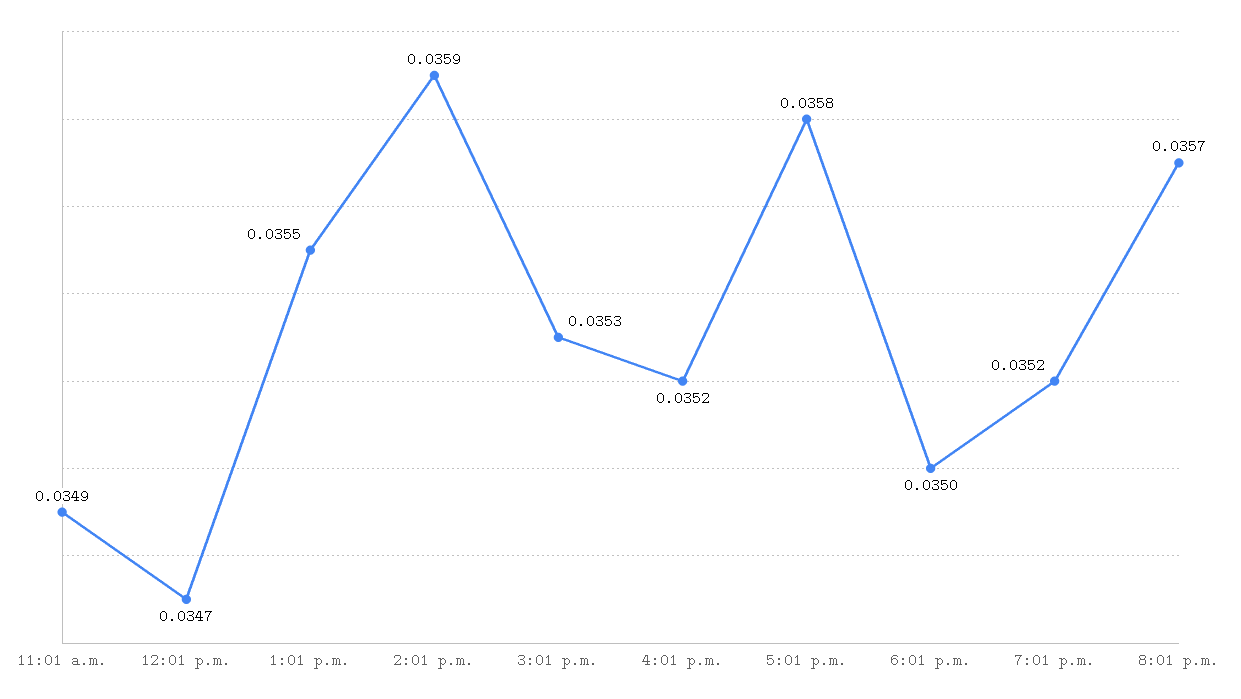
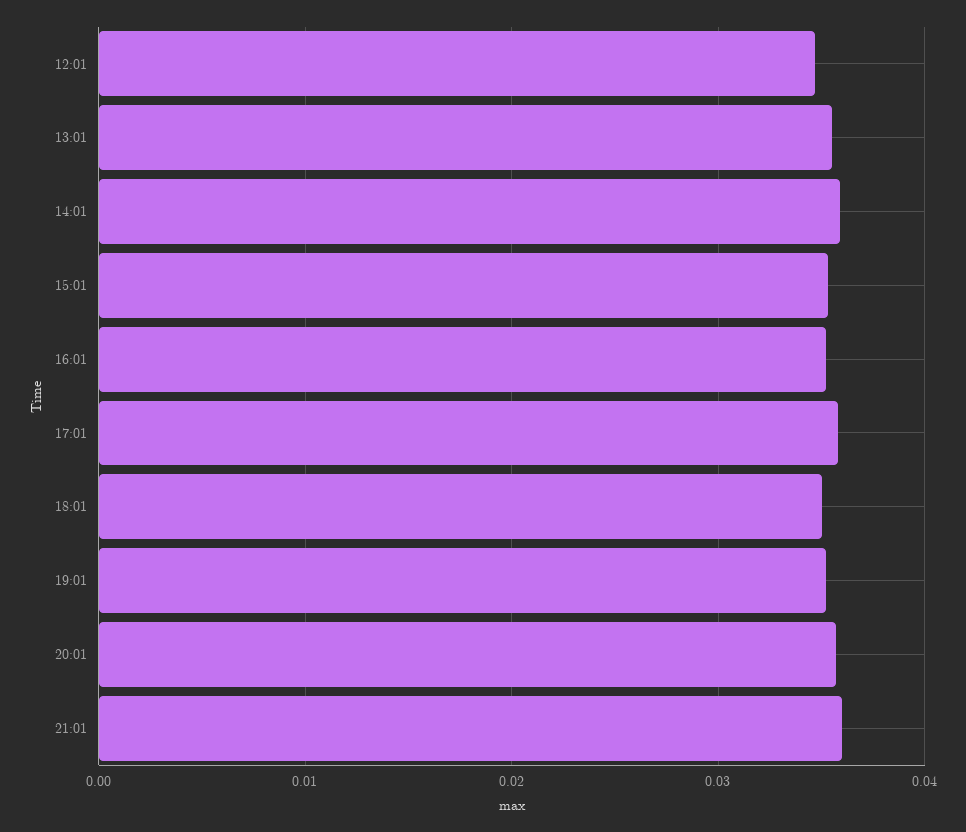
11:01 a.m.: 0.0349 -> none
21:01: none -> 0.036

